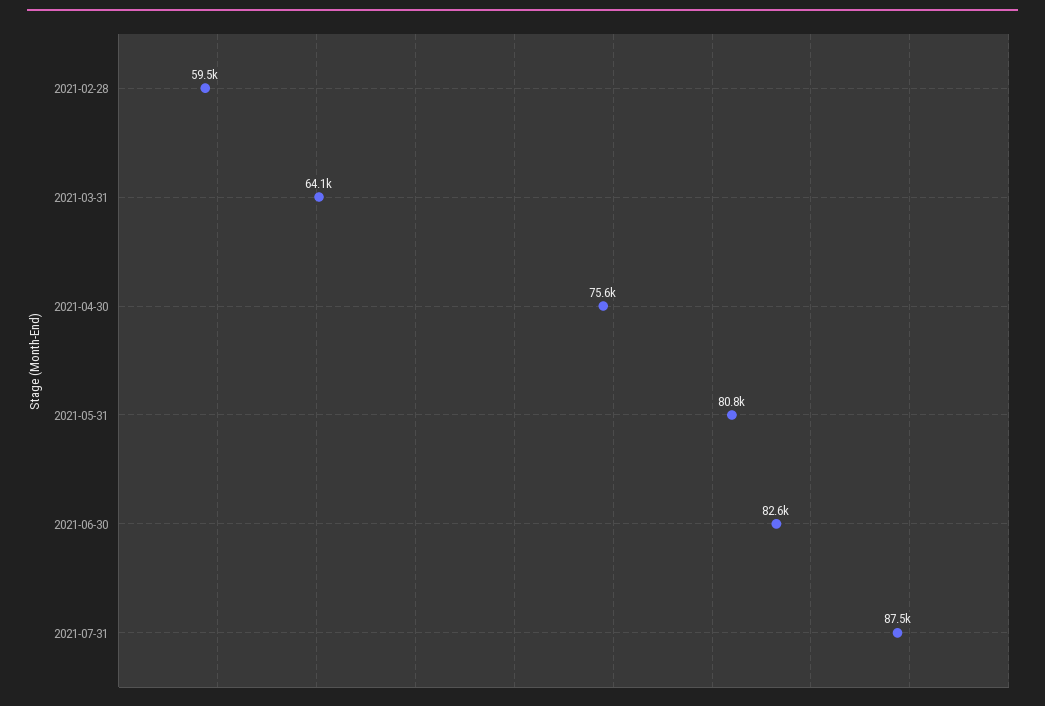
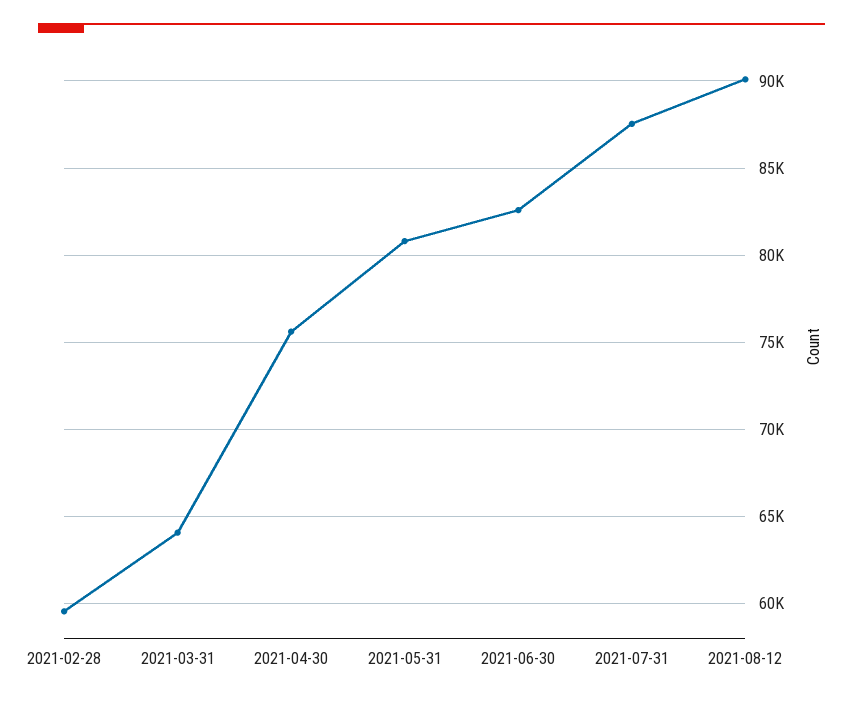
2021-08-12: none -> 90000

